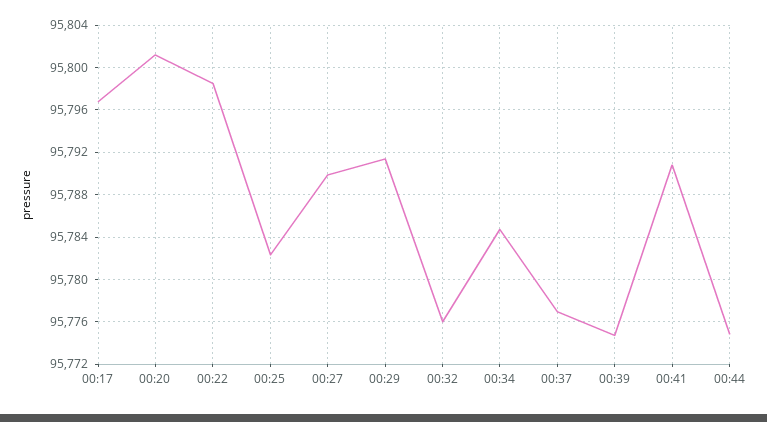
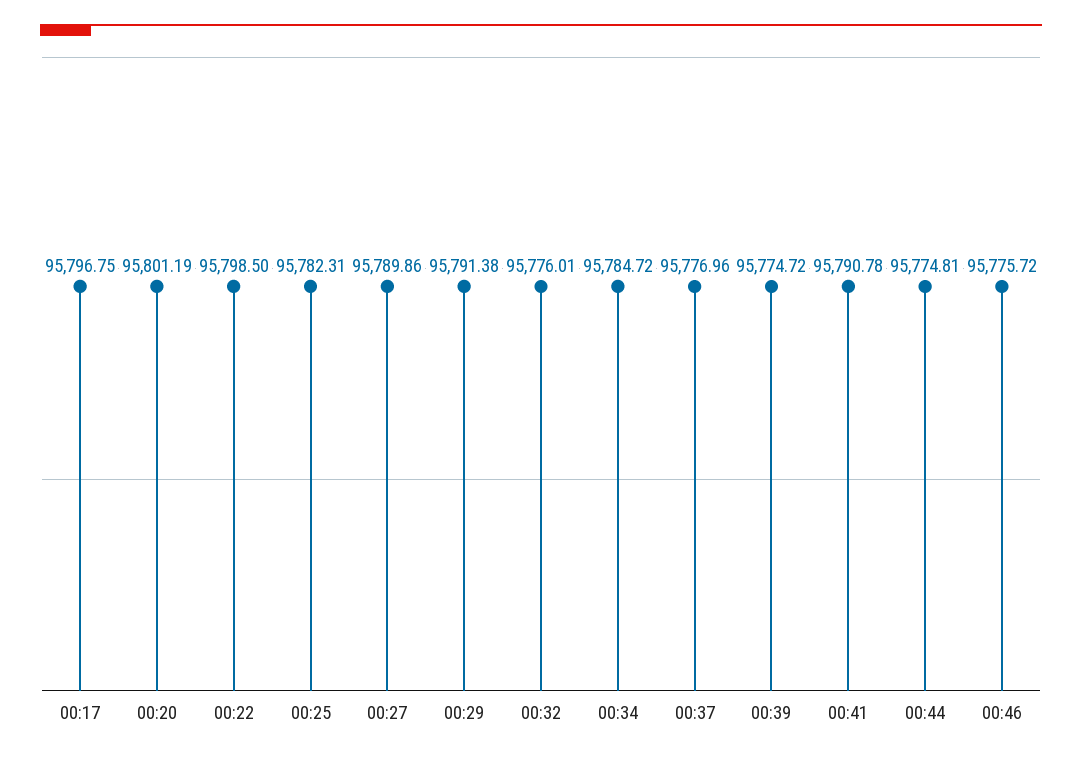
00:46: none -> 95775.72

